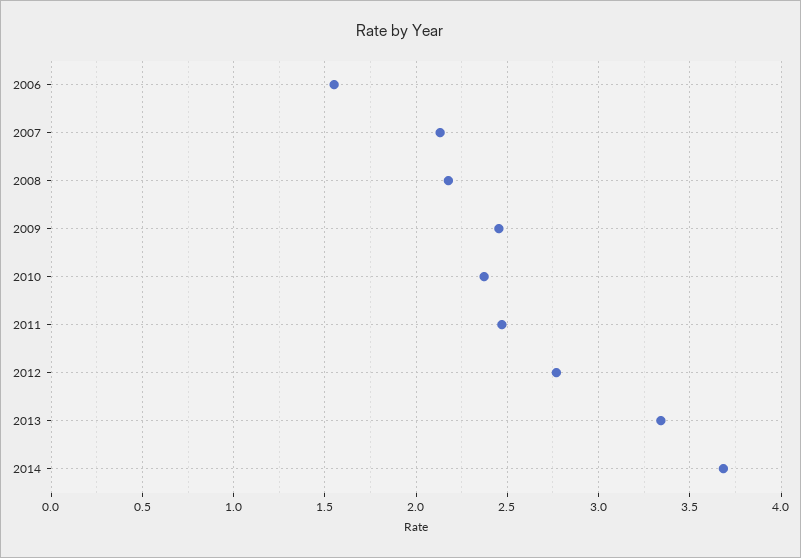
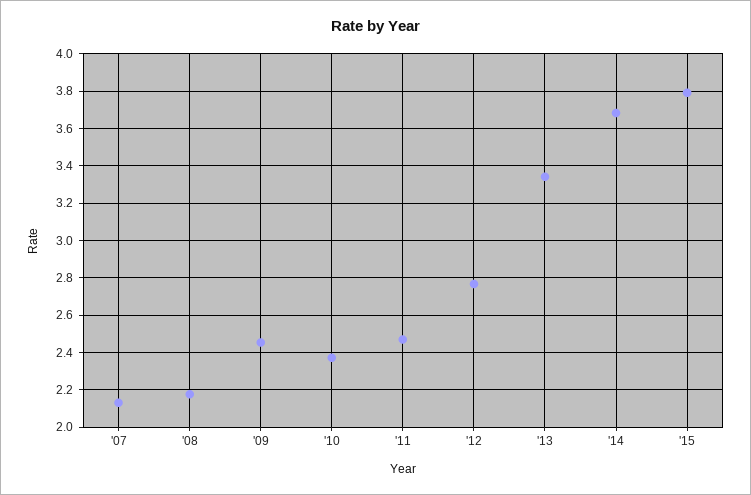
2006: 1.55 -> none
'15: none -> 3.8

